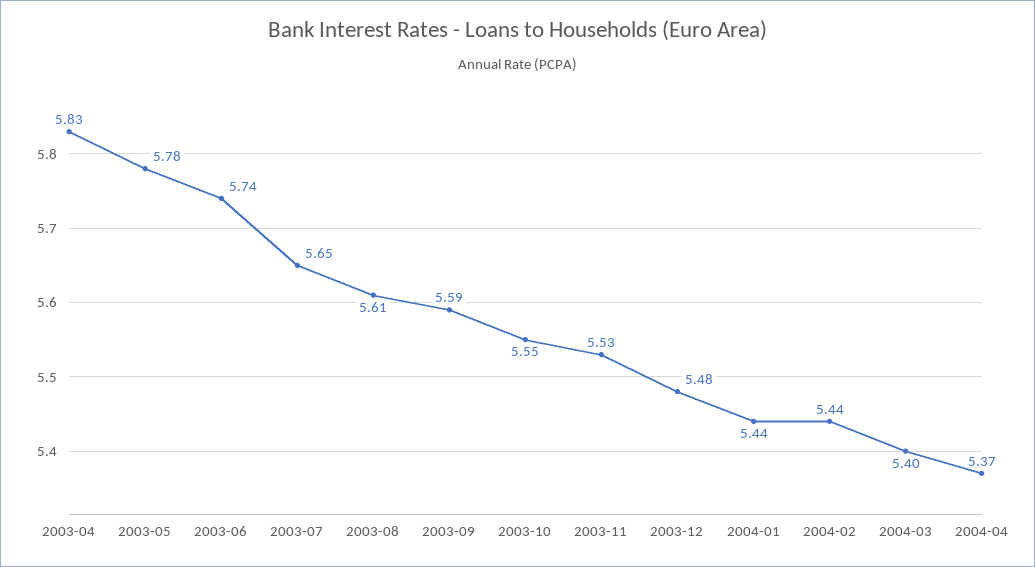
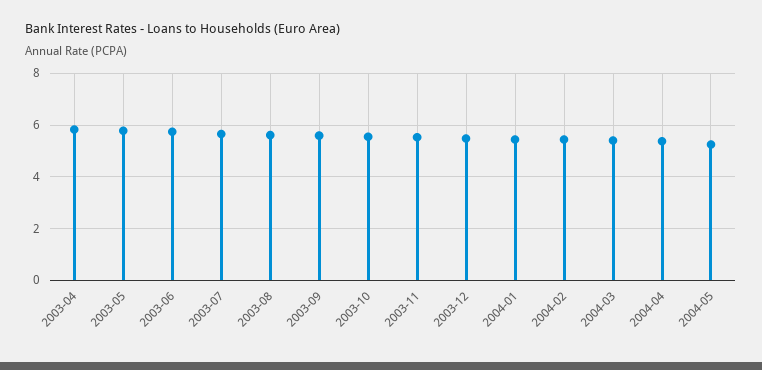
2004-05: none -> 5.25

